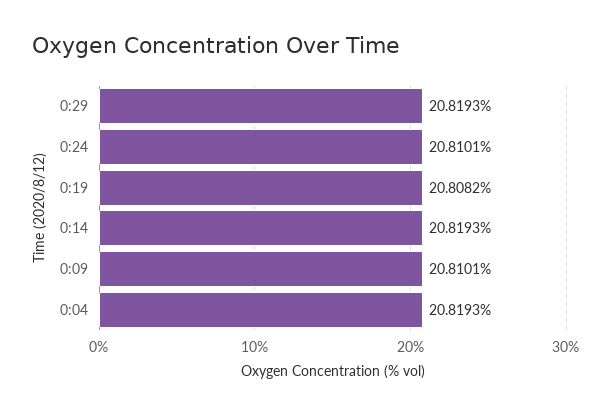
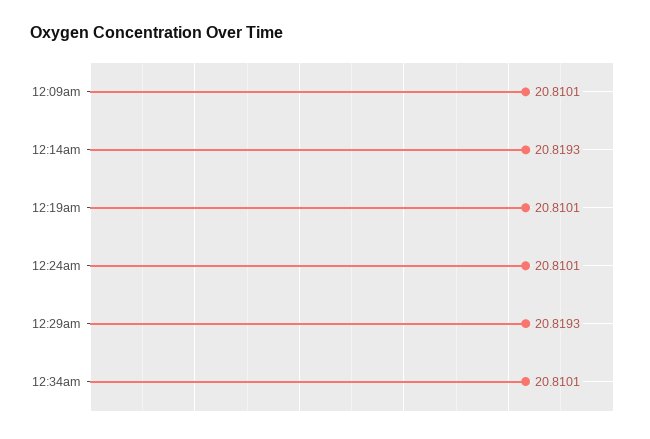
0:19: 20.8082 -> 20.8101
0:04: 20.8193 -> none
12:34am: none -> 20.8101

